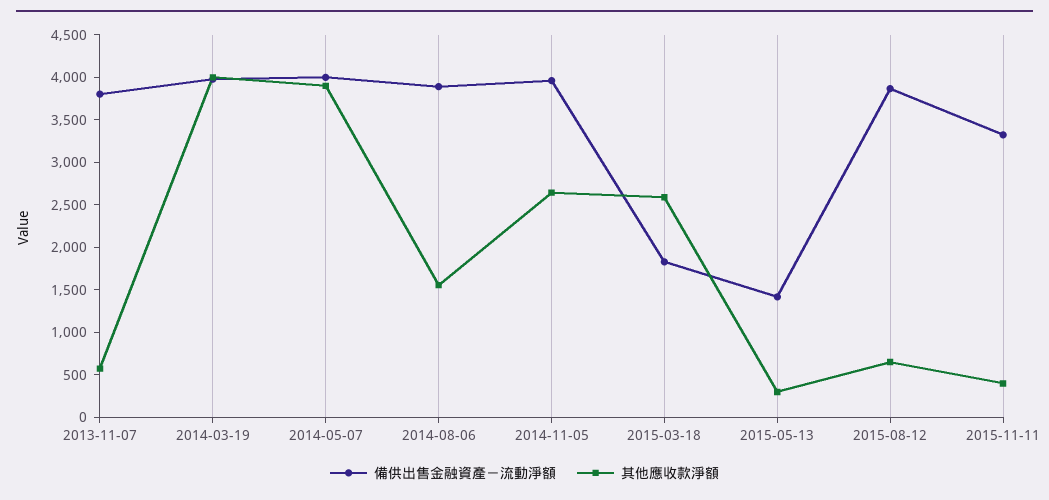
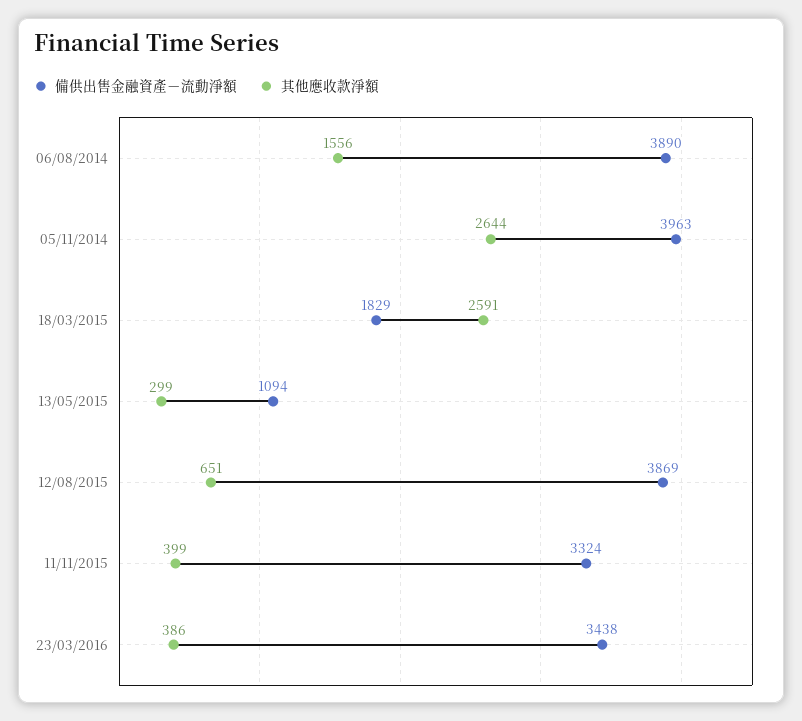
備供出售金融資產－流動淨額, 2013-11-07: 3800 -> none
其他應收款淨額, 2013-11-07: 600 -> none
備供出售金融資產－流動淨額, 2014-03-19: 4000 -> none
其他應收款淨額, 2014-03-19: 4000 -> none
備供出售金融資產－流動淨額, 2014-05-07: 4000 -> none
其他應收款淨額, 2014-05-07: 3900 -> none
備供出售金融資產－流動淨額, 2015-05-13: 1400 -> 1094
備供出售金融資產－流動淨額, 23/03/2016: none -> 3438
其他應收款淨額, 23/03/2016: none -> 386

